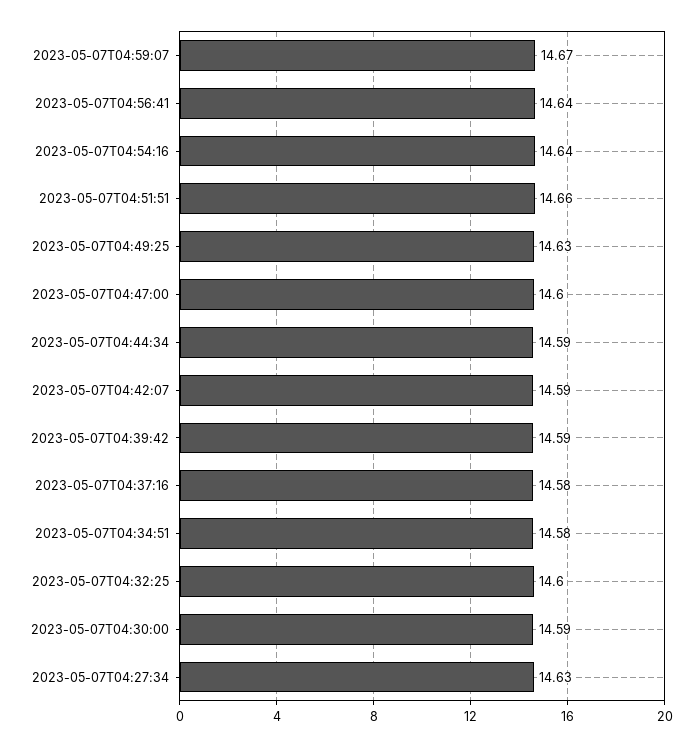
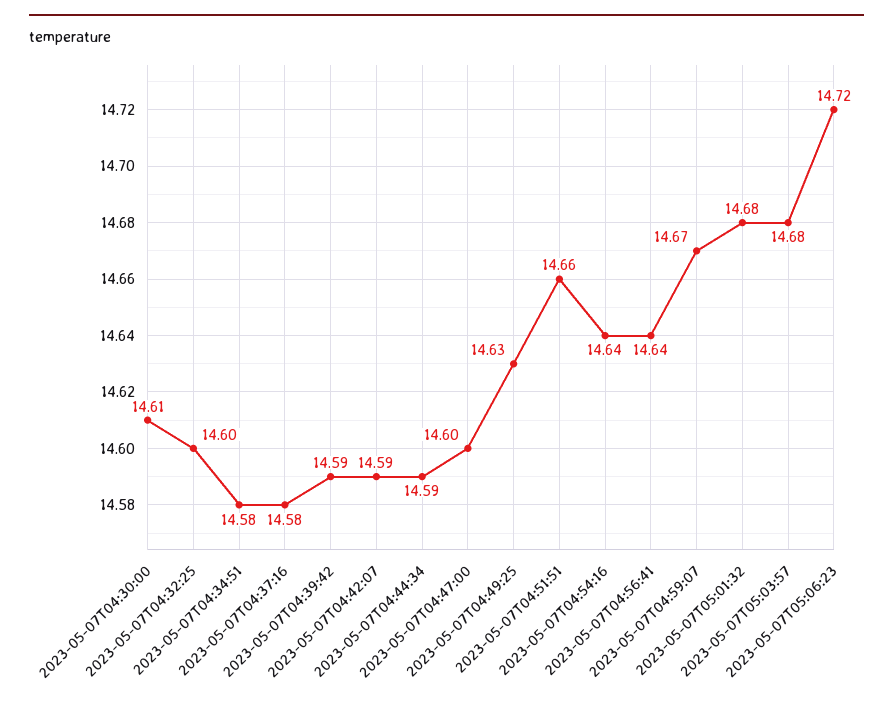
2023-05-07T04:30:00: 14.59 -> 14.61
2023-05-07T04:27:34: 14.63 -> none
2023-05-07T05:01:32: none -> 14.68
2023-05-07T05:03:57: none -> 14.68
2023-05-07T05:06:23: none -> 14.72

